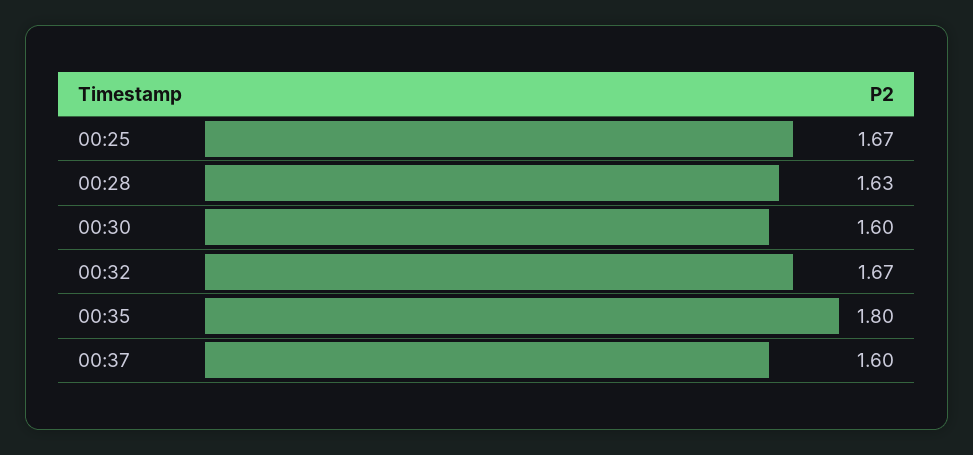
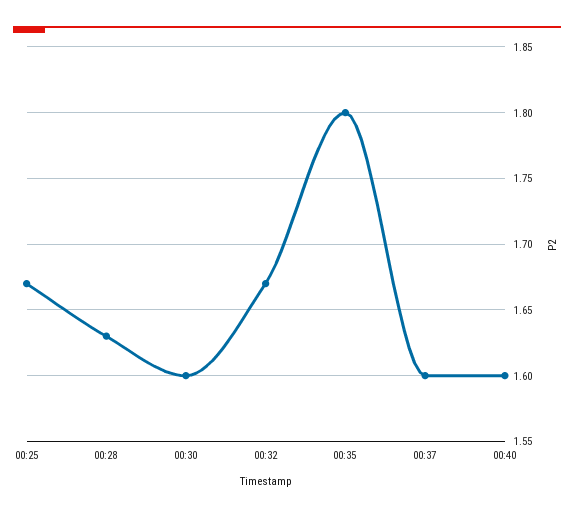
00:40: none -> 1.6

